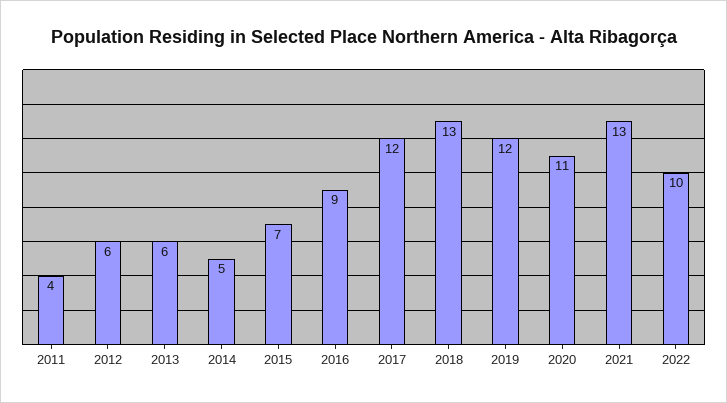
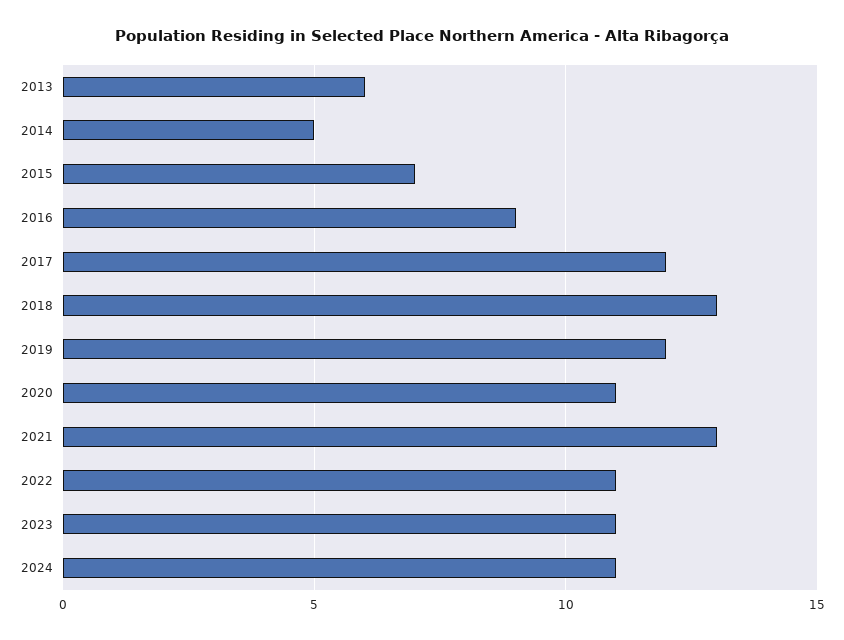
2011: 4 -> none
2012: 6 -> none
2022: 10 -> 11
2023: none -> 11
2024: none -> 11

